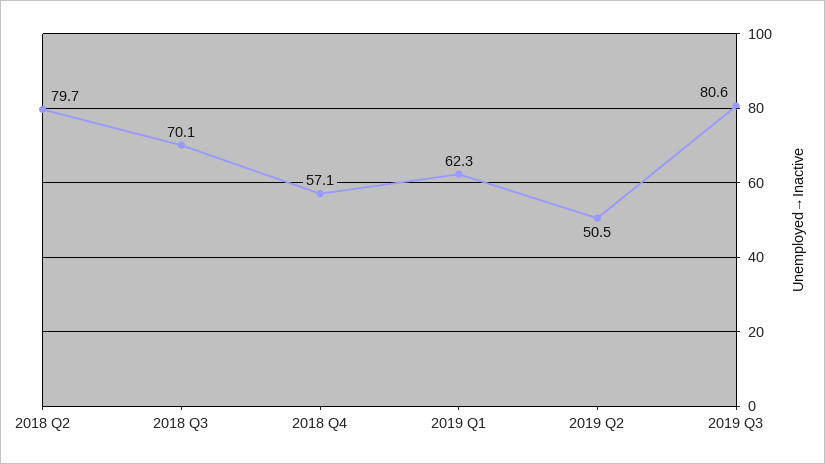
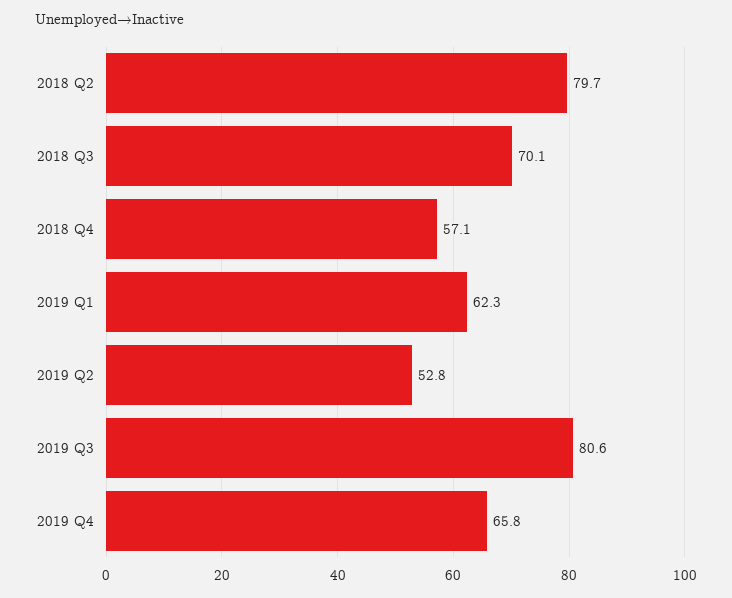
2019 Q2: 50.5 -> 52.8
2019 Q4: none -> 65.8

